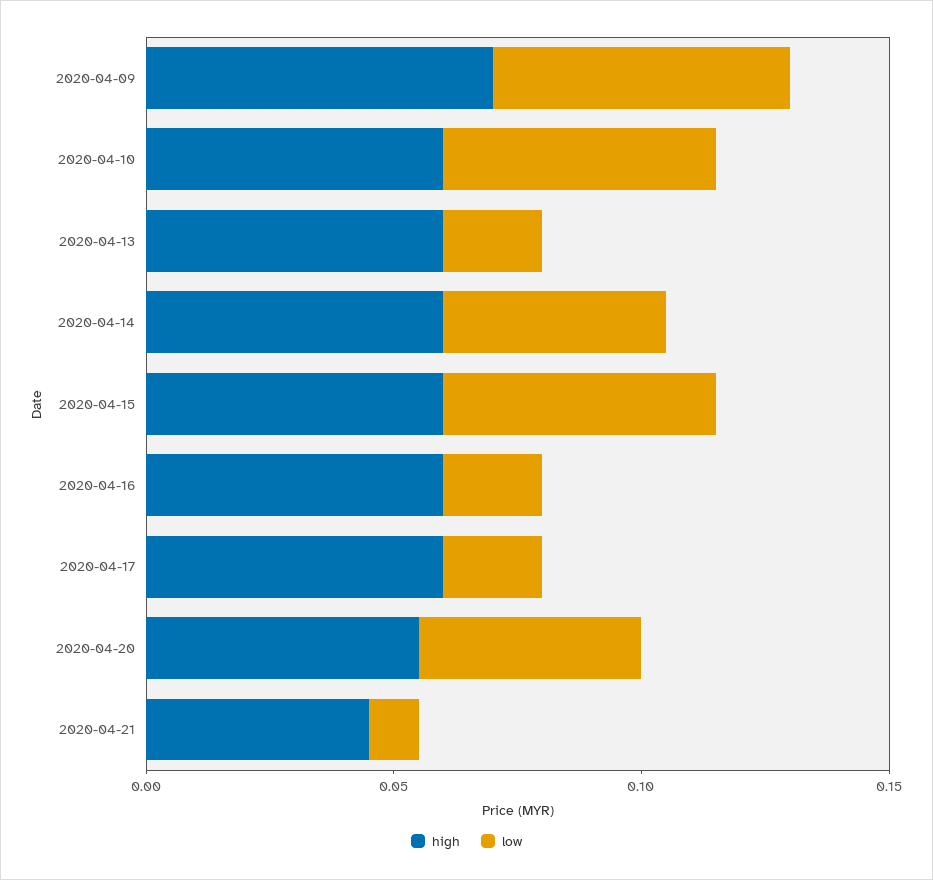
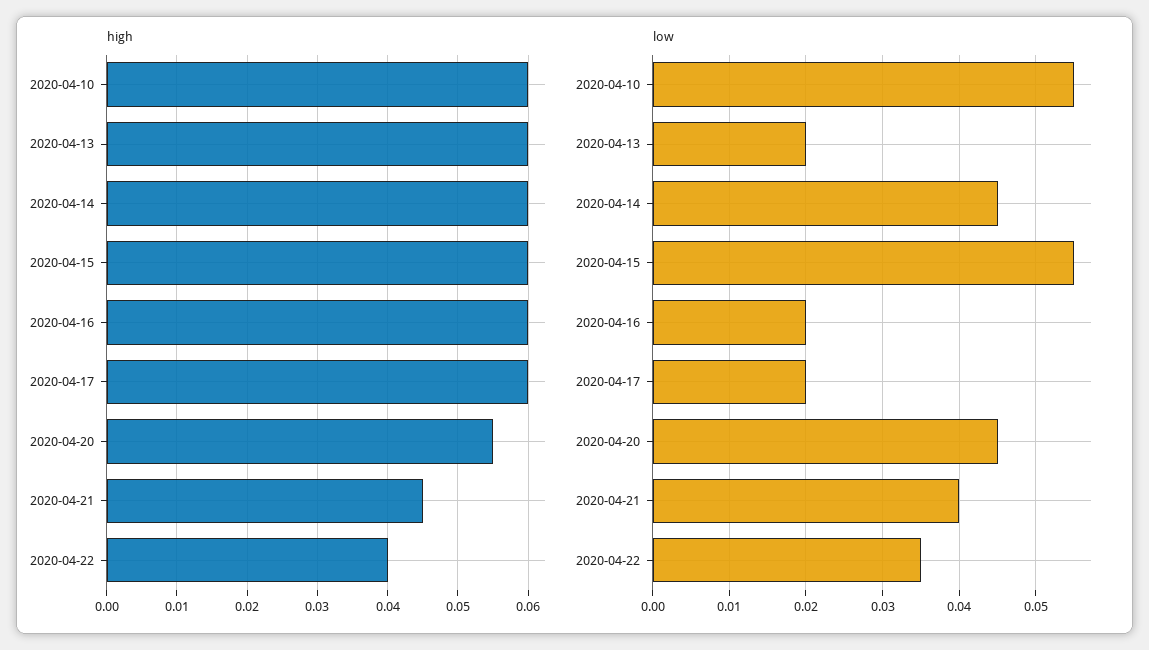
high, 2020-04-09: 0.07 -> none
low, 2020-04-09: 0.06 -> none
low, 2020-04-21: 0.01 -> 0.04
high, 2020-04-22: none -> 0.04
low, 2020-04-22: none -> 0.035

